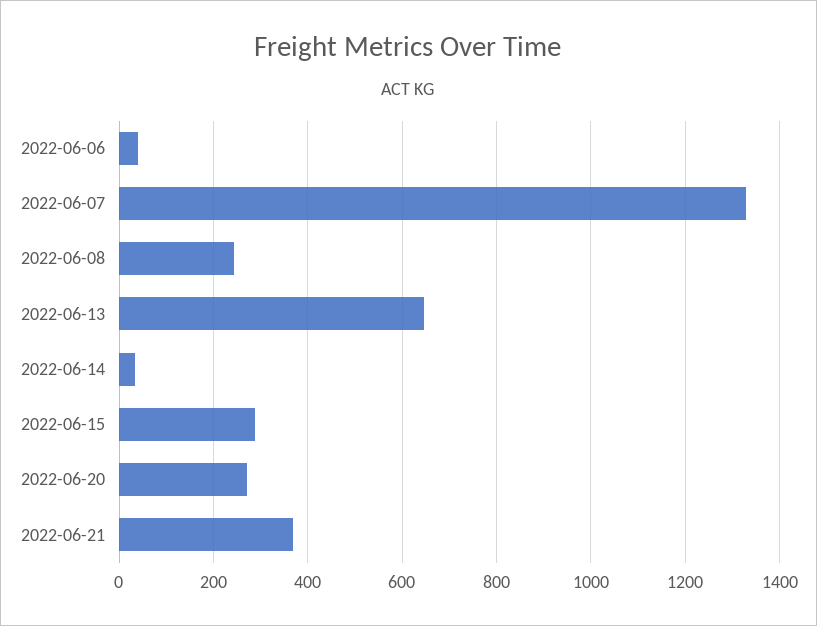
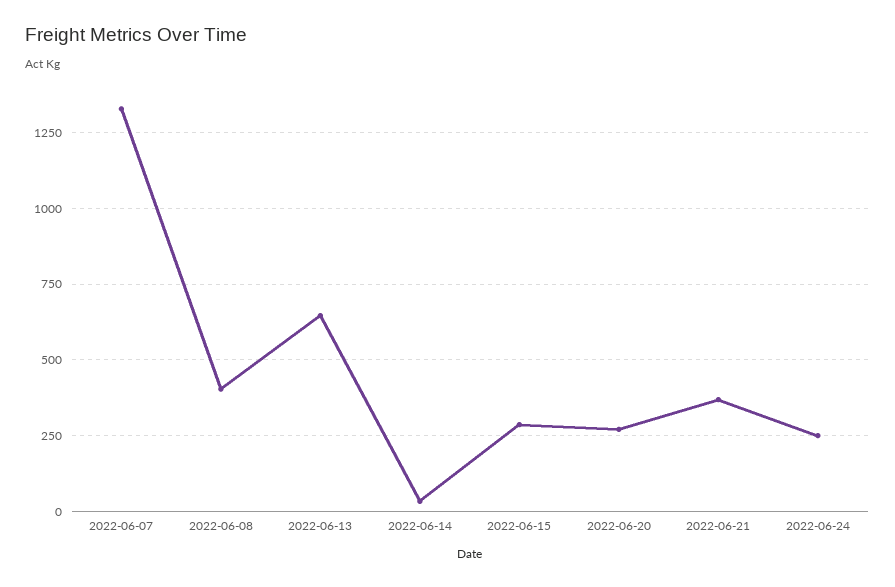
2022-06-06: 40 -> none
2022-06-08: 240 -> 400
2022-06-24: none -> 250

